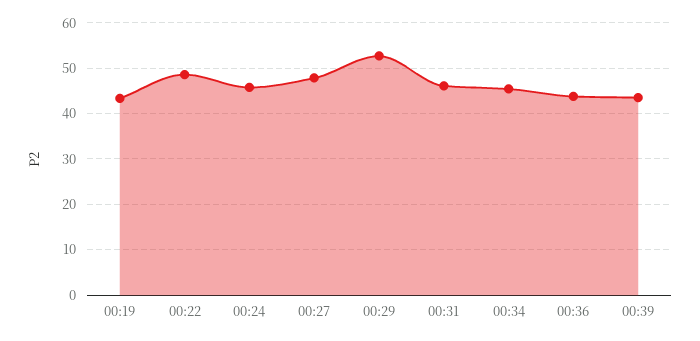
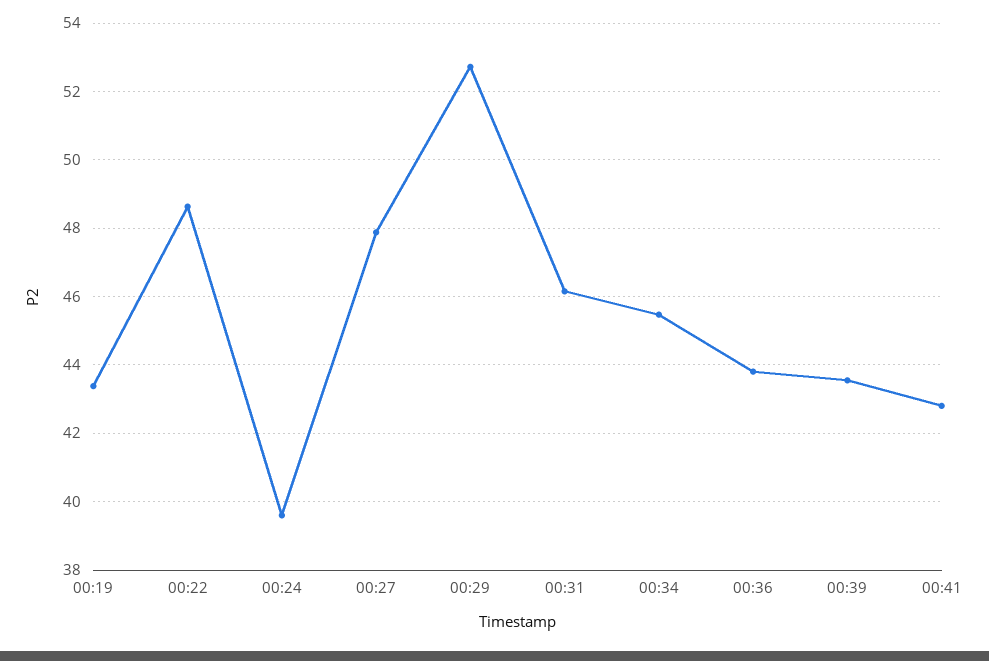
00:24: 46 -> 39.6
00:41: none -> 42.8

